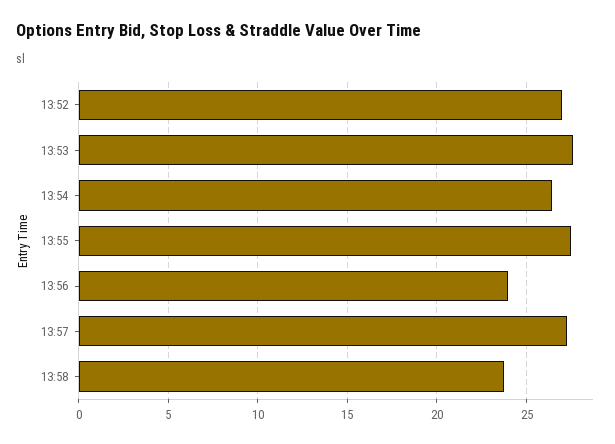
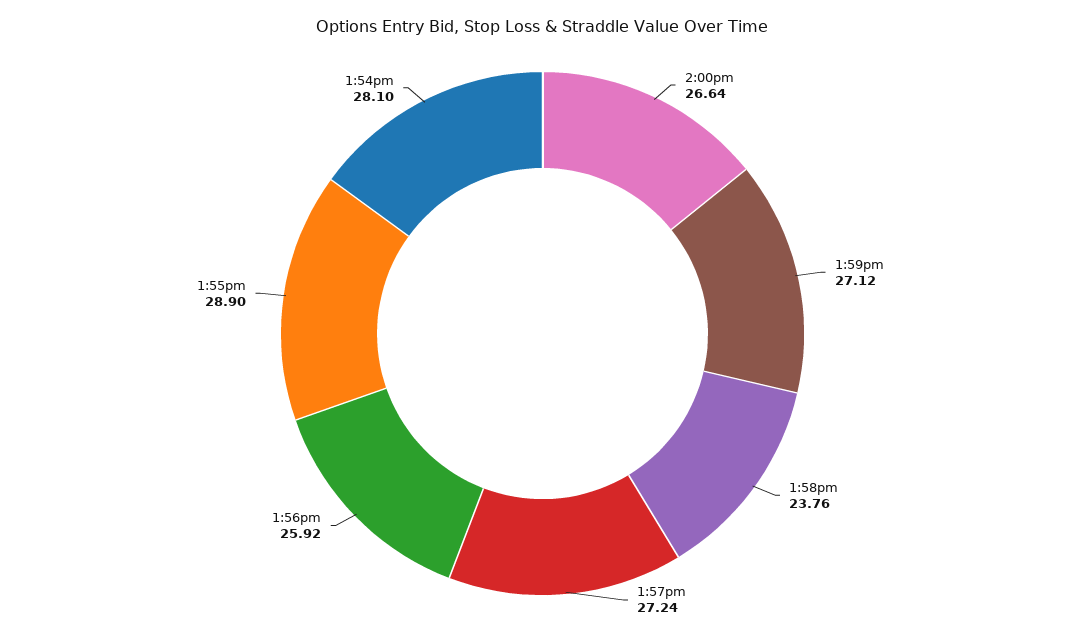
13:52: 27 -> none
13:53: 27.5 -> none
13:54: 26.5 -> 28.1
13:55: 27.5 -> 28.9
13:56: 24 -> 25.92
2:00pm: none -> 26.64
1:59pm: none -> 27.12

